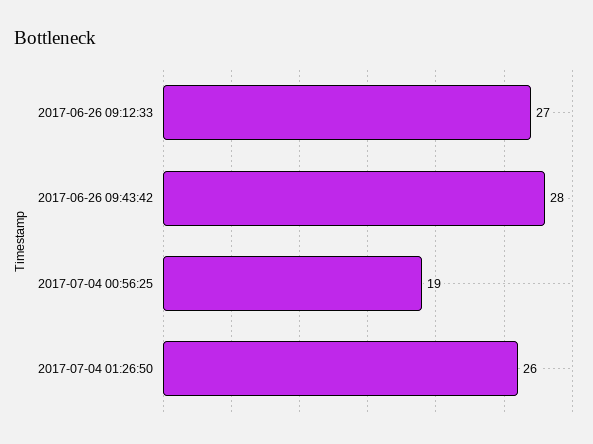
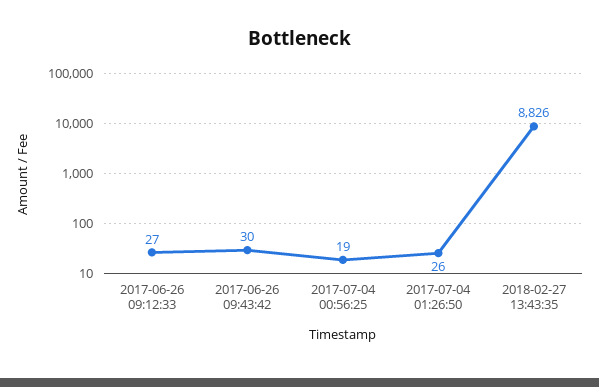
2017-06-26 09:43:42: 28 -> 30
2018-02-27 13:43:35: none -> 8826

